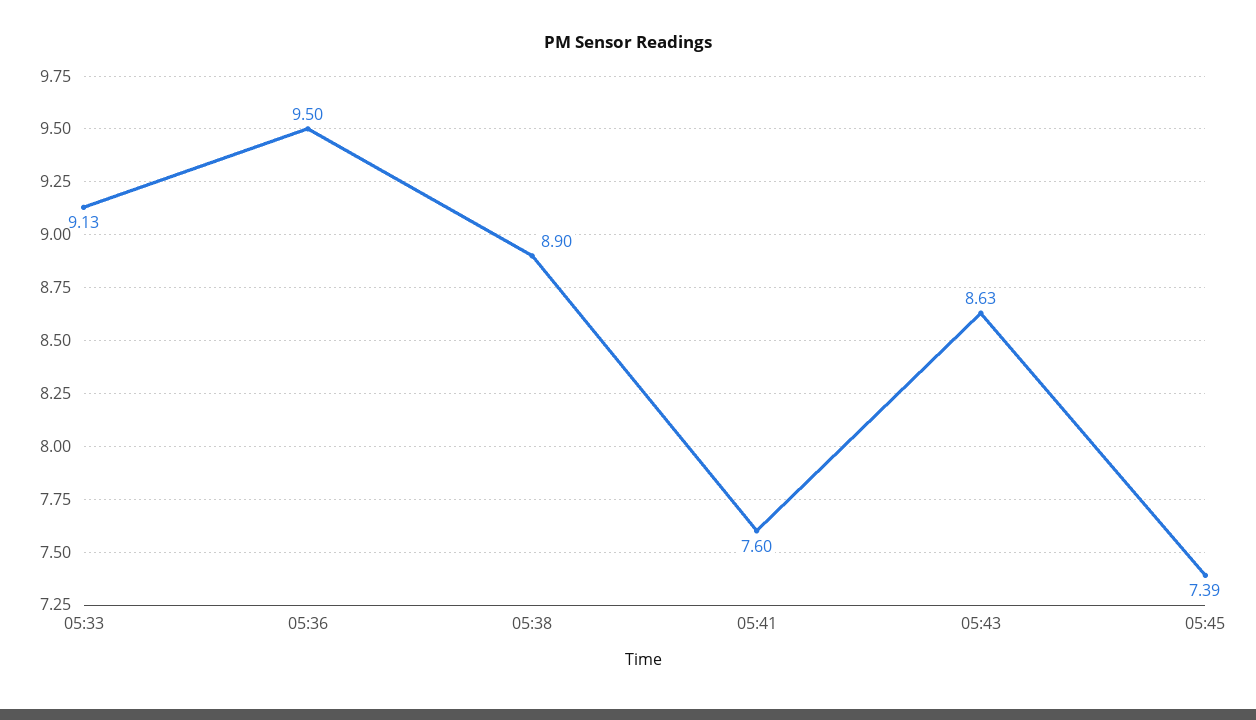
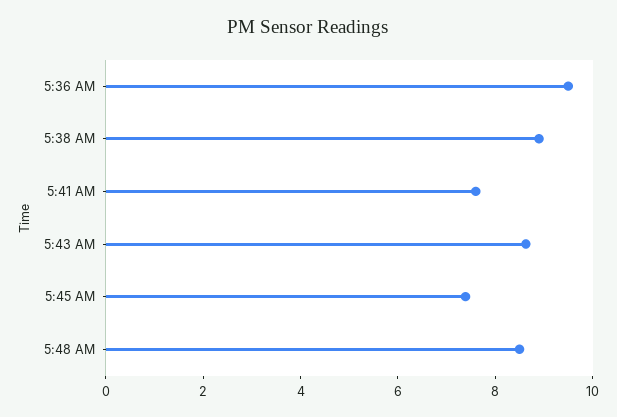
05:33: 9.13 -> none
5:48 AM: none -> 8.5

